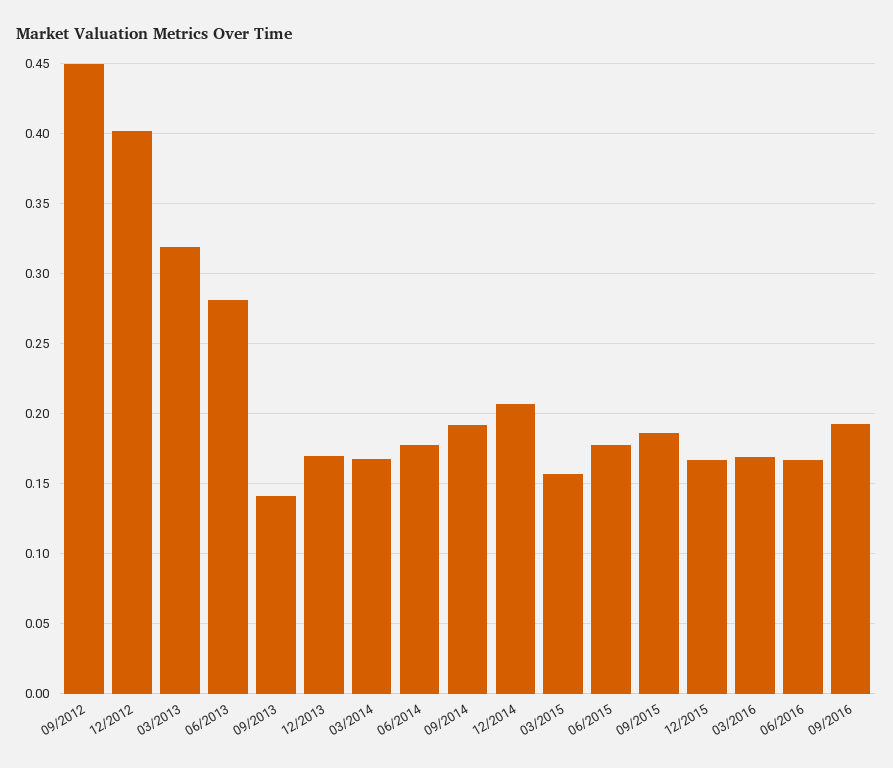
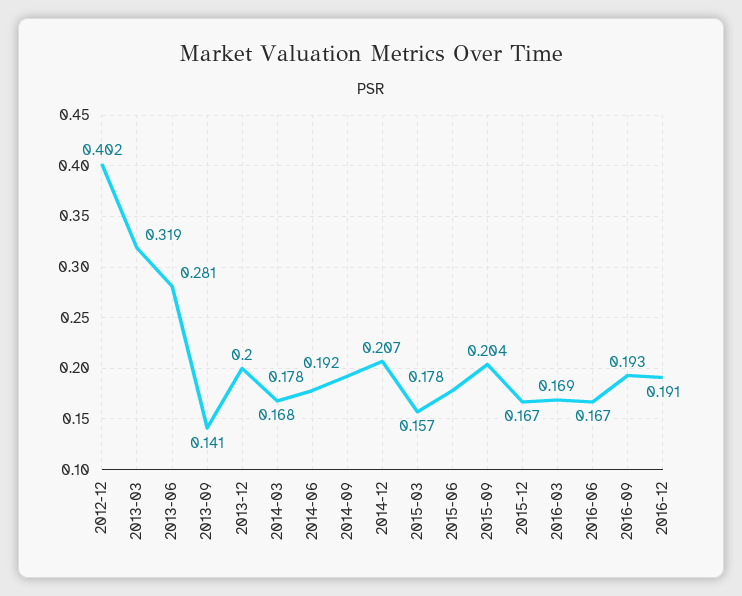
09/2012: 0.45 -> none
12/2013: 0.17 -> 0.2
09/2015: 0.185 -> 0.204
2016-12: none -> 0.191

